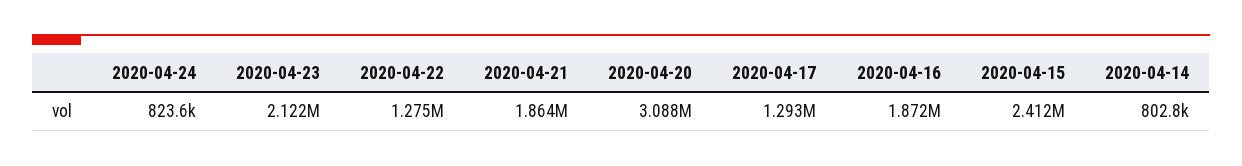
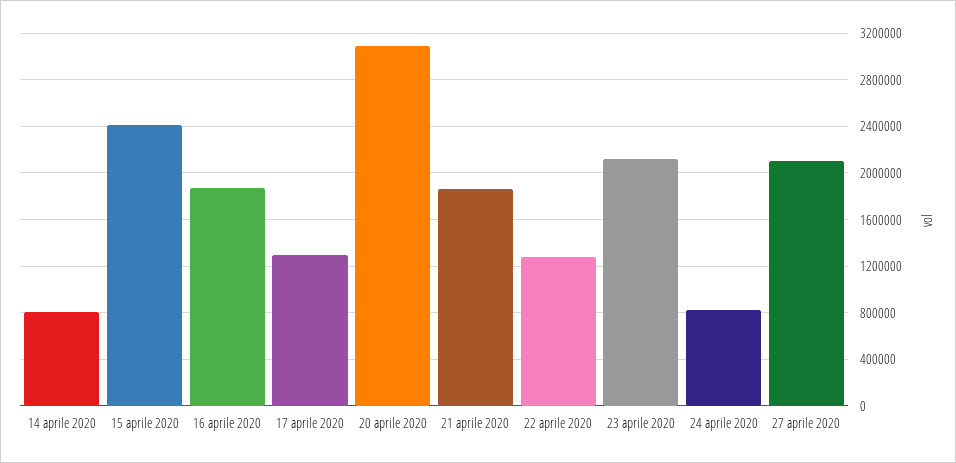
27 aprile 2020: none -> 2100000

